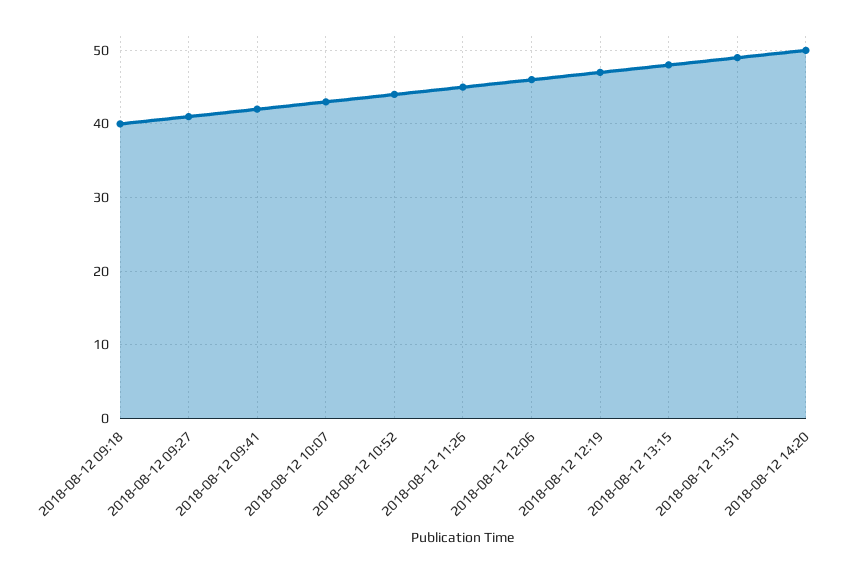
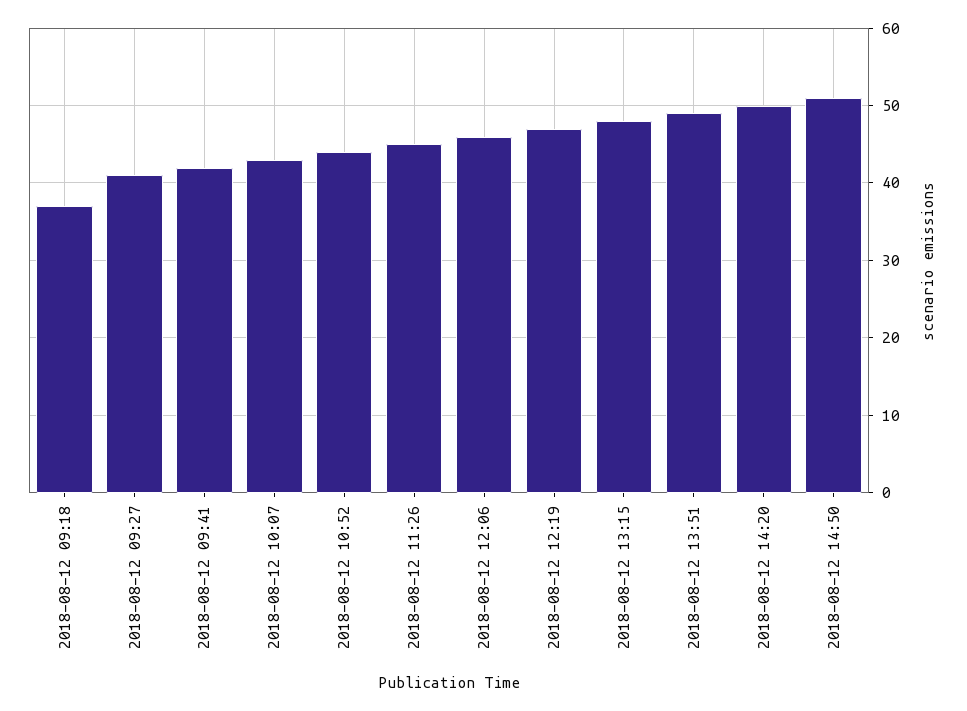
2018-08-12 09:18: 40 -> 37
2018-08-12 14:50: none -> 51

